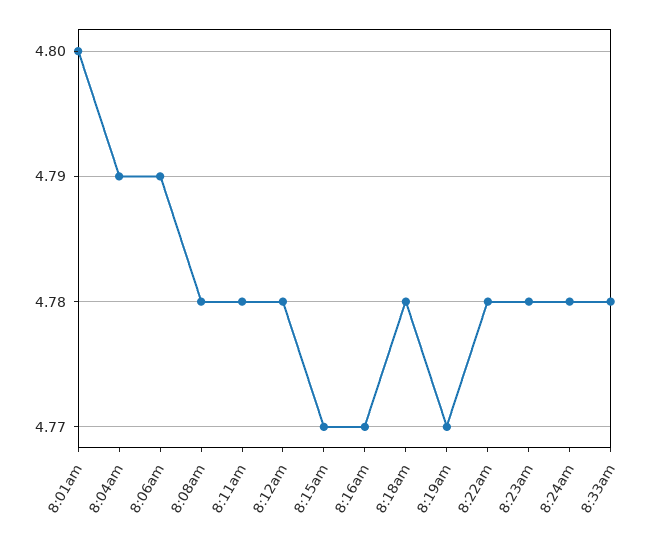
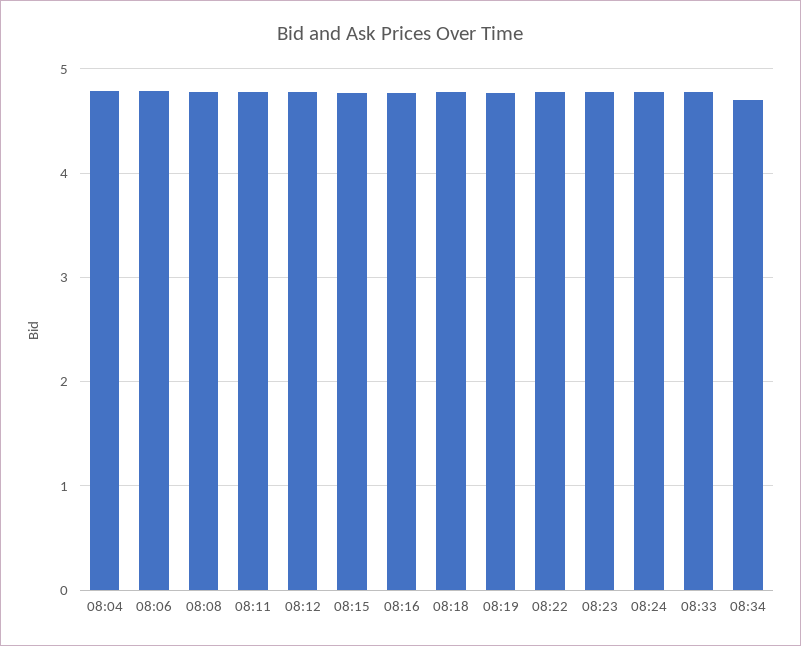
8:01am: 4.8 -> none
08:34: none -> 4.7

